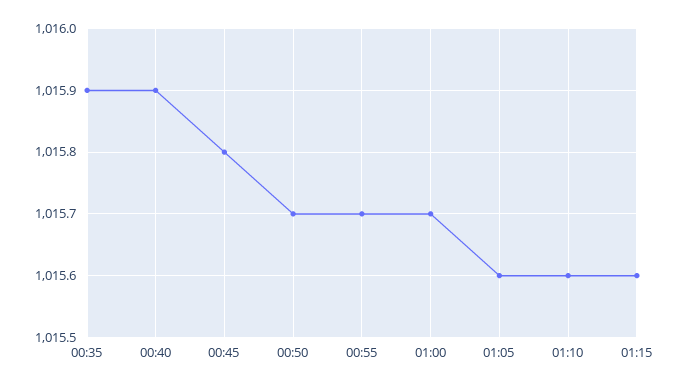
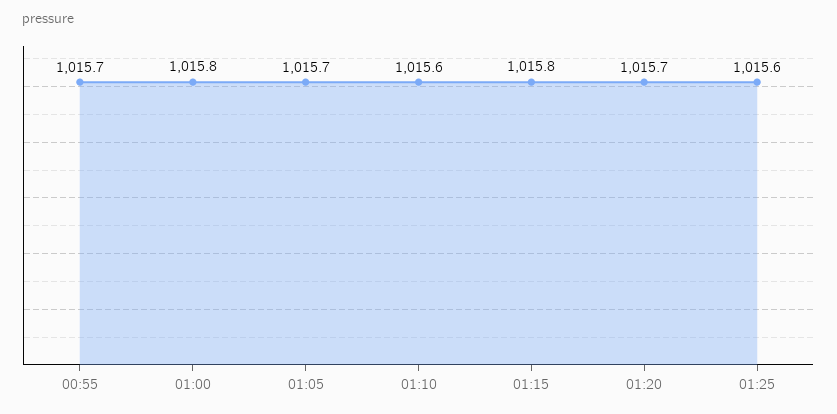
00:35: 1015.9 -> none
00:40: 1015.9 -> none
00:45: 1015.8 -> none
00:50: 1015.7 -> none
01:00: 1015.7 -> 1015.8
01:05: 1015.6 -> 1015.7
01:15: 1015.6 -> 1015.8
01:20: none -> 1015.7
01:25: none -> 1015.6

